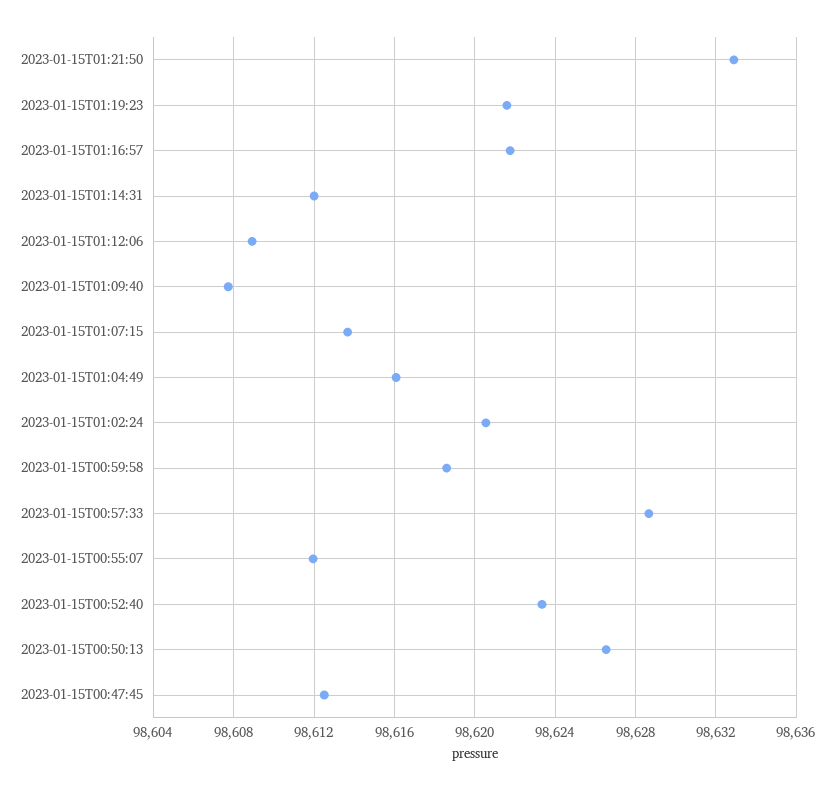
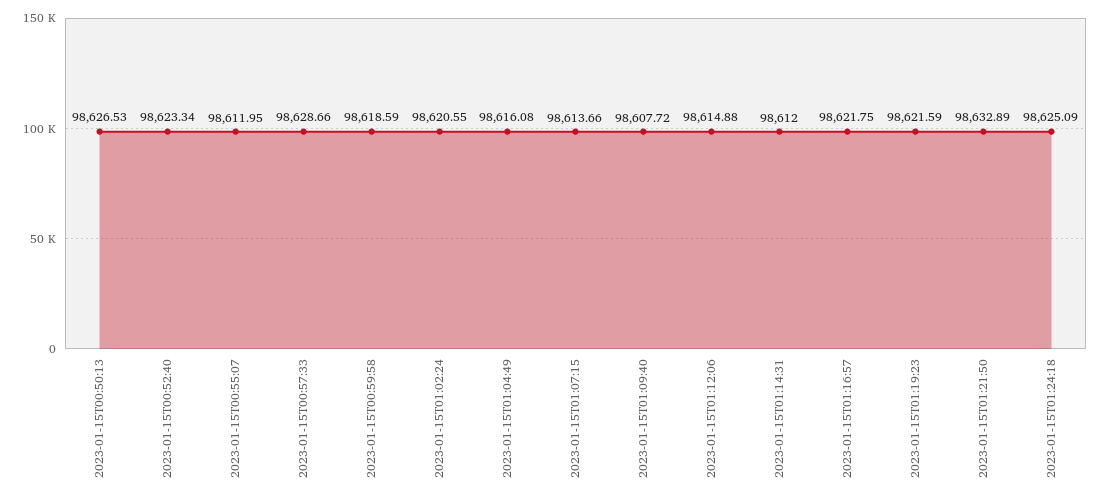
2023-01-15T01:12:06: 98609 -> 98614.88
2023-01-15T00:47:45: 98612.5 -> none
2023-01-15T01:24:18: none -> 98625.09

